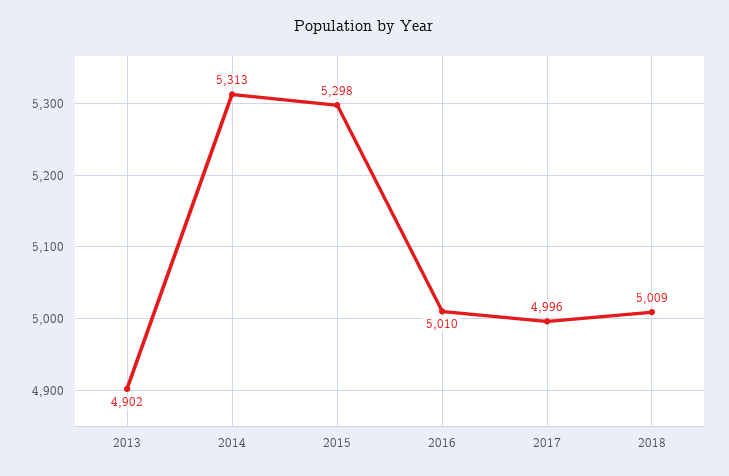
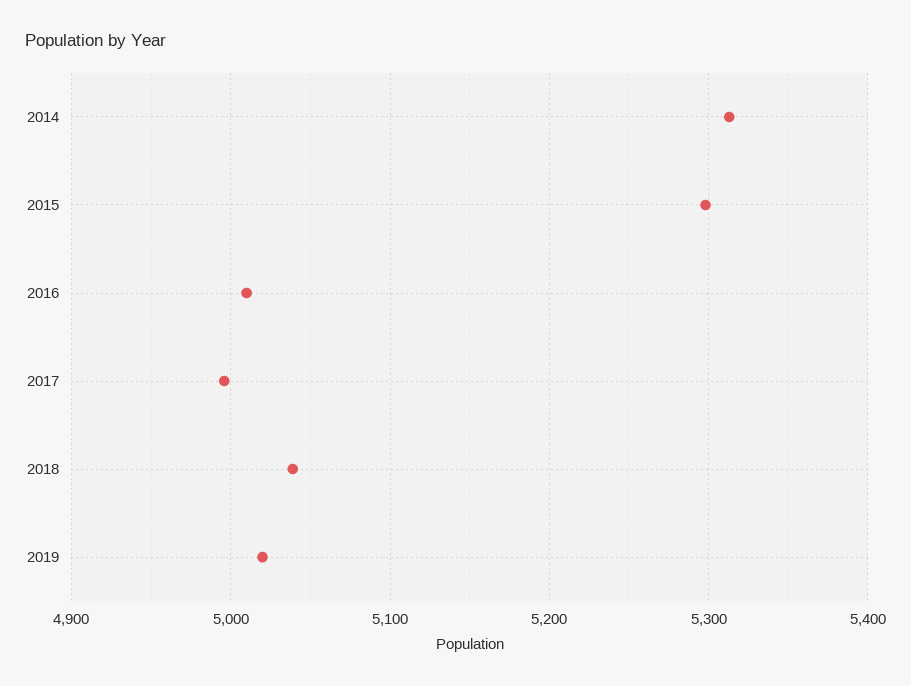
2013: 4902 -> none
2018: 5009 -> 5040
2019: none -> 5020

